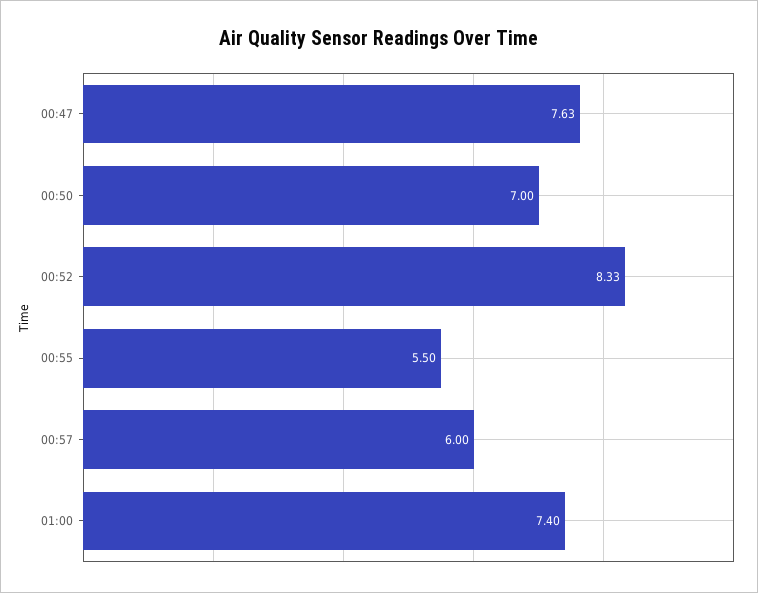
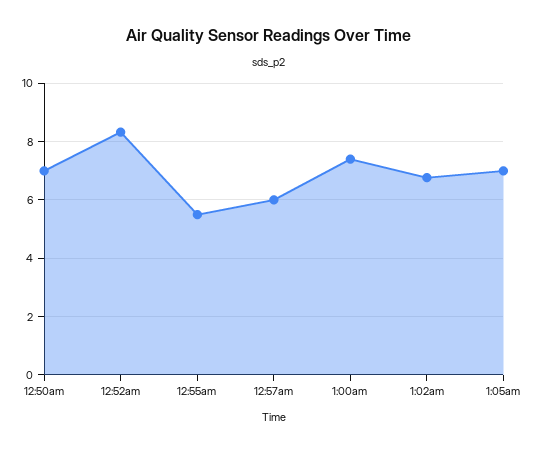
00:47: 7.63 -> none
1:02am: none -> 6.75
1:05am: none -> 7

